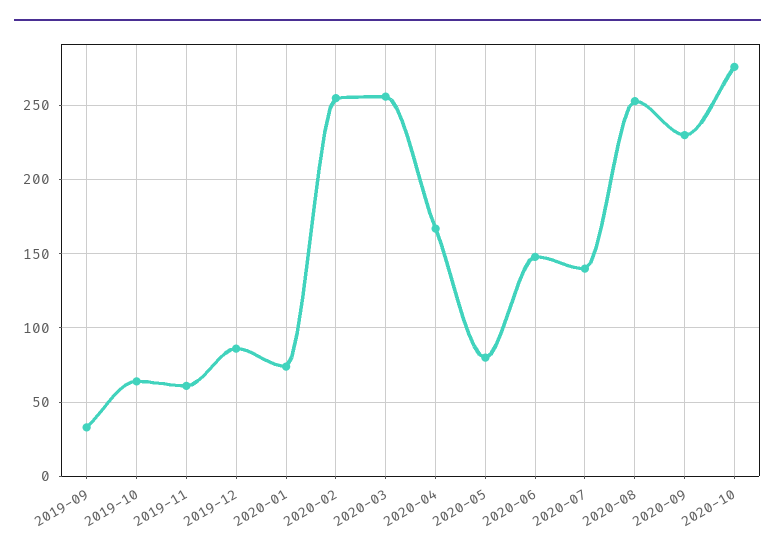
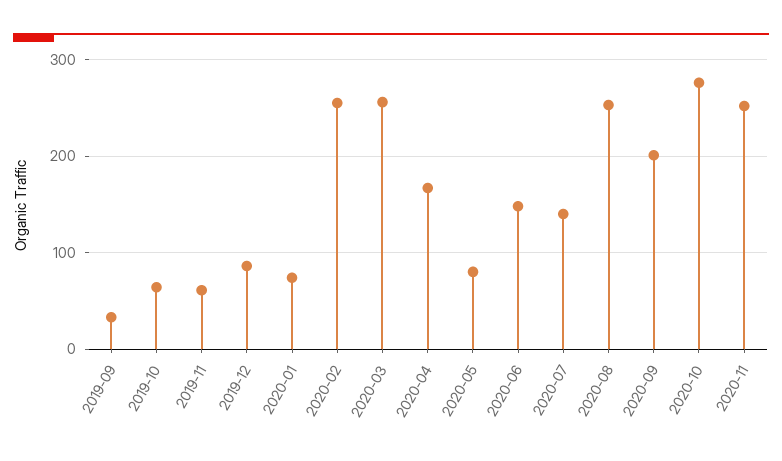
2020-09: 230 -> 200
2020-11: none -> 250

